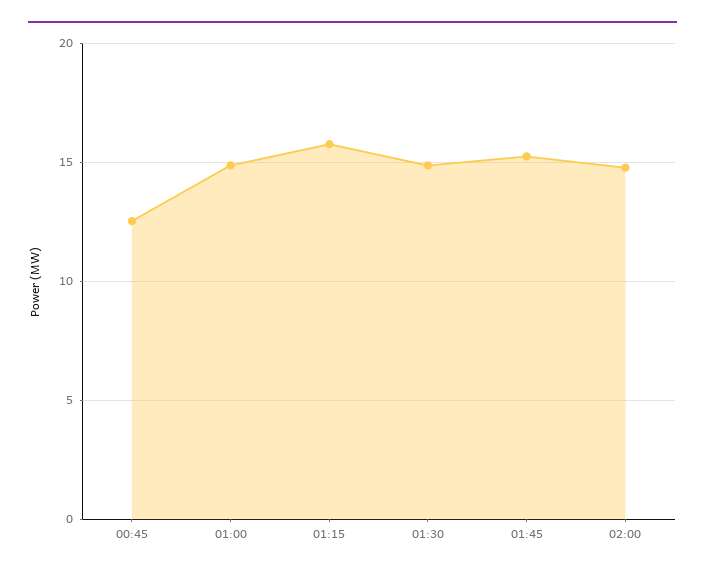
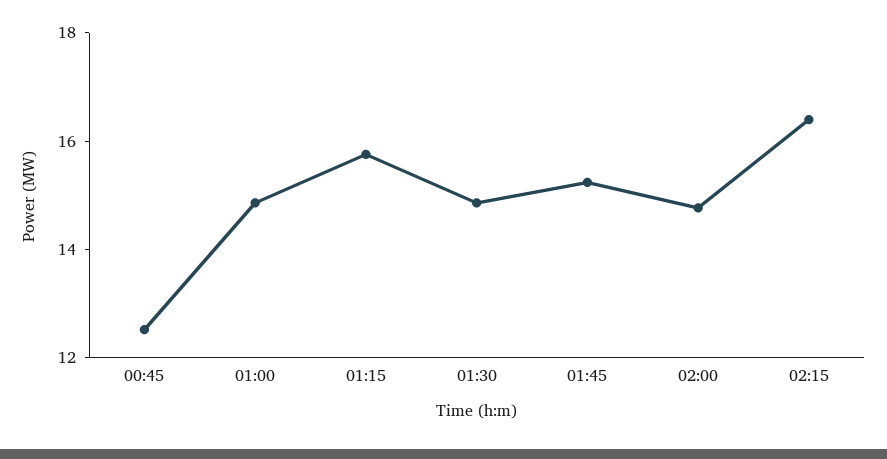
02:15: none -> 16.5

